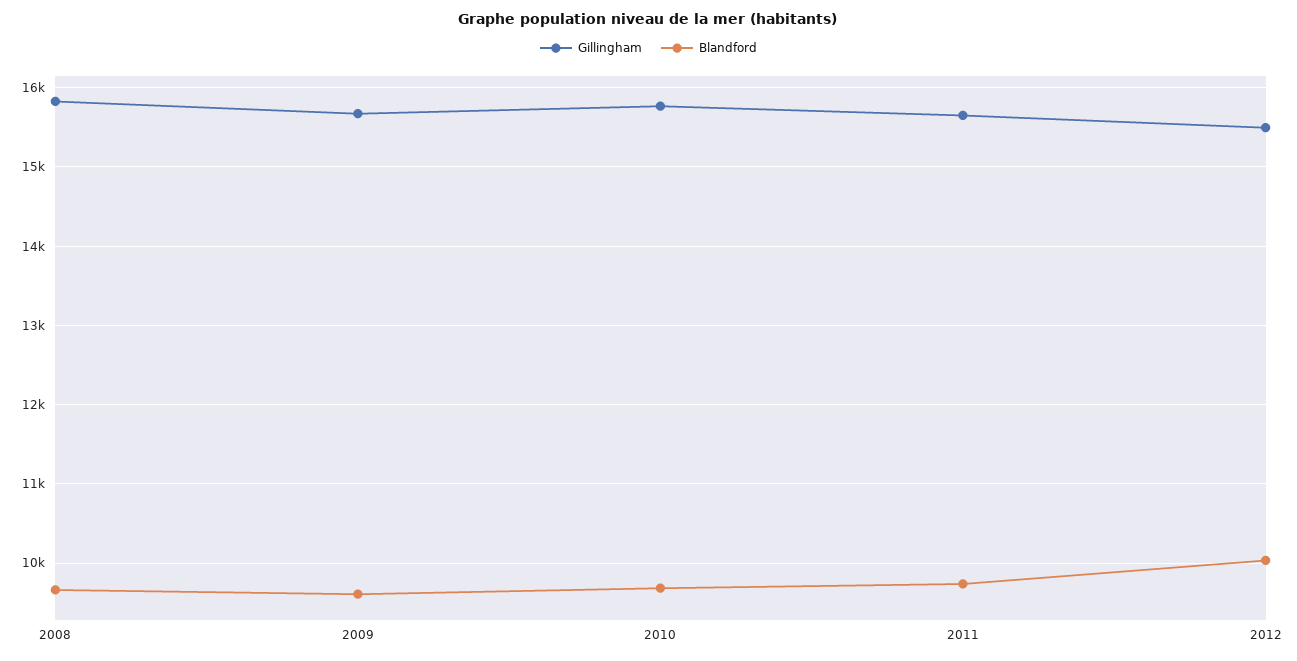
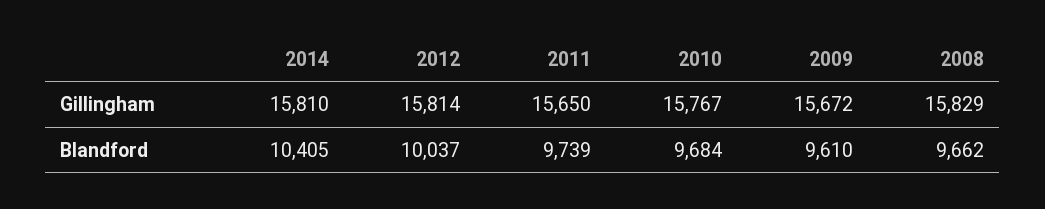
Gillingham, 2012: 15500 -> 15814
Gillingham, 2014: none -> 15810
Blandford, 2014: none -> 10405

